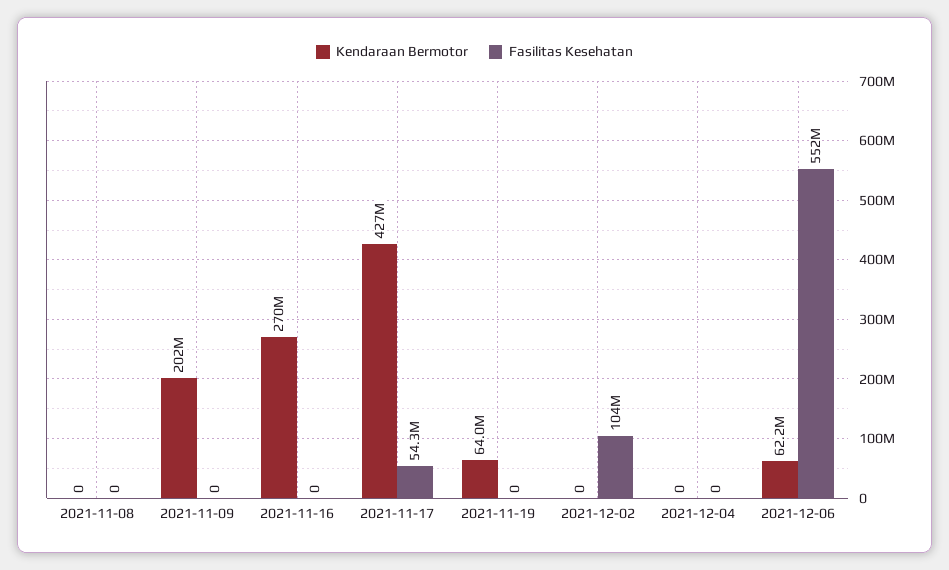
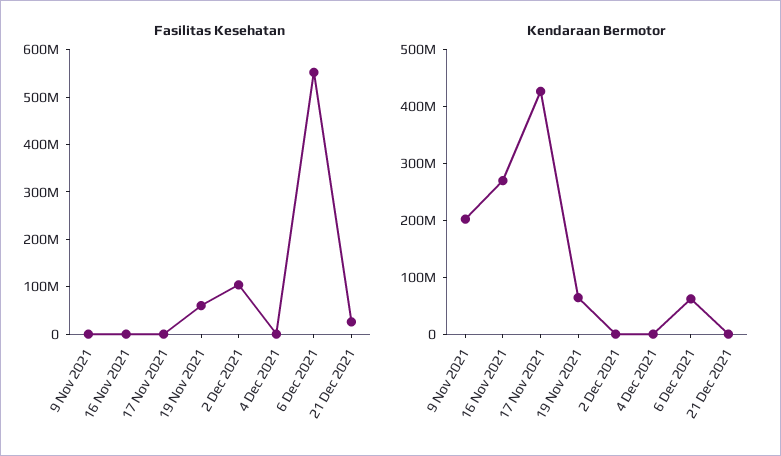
Kendaraan Bermotor, 2021-11-08: 0 -> none
Fasilitas Kesehatan, 2021-11-08: 0 -> none
Fasilitas Kesehatan, 2021-11-17: 54300000 -> 0
Fasilitas Kesehatan, 2021-11-19: 0 -> 60000000
Fasilitas Kesehatan, 21 Dec 2021: none -> 20000000
Kendaraan Bermotor, 21 Dec 2021: none -> 0

